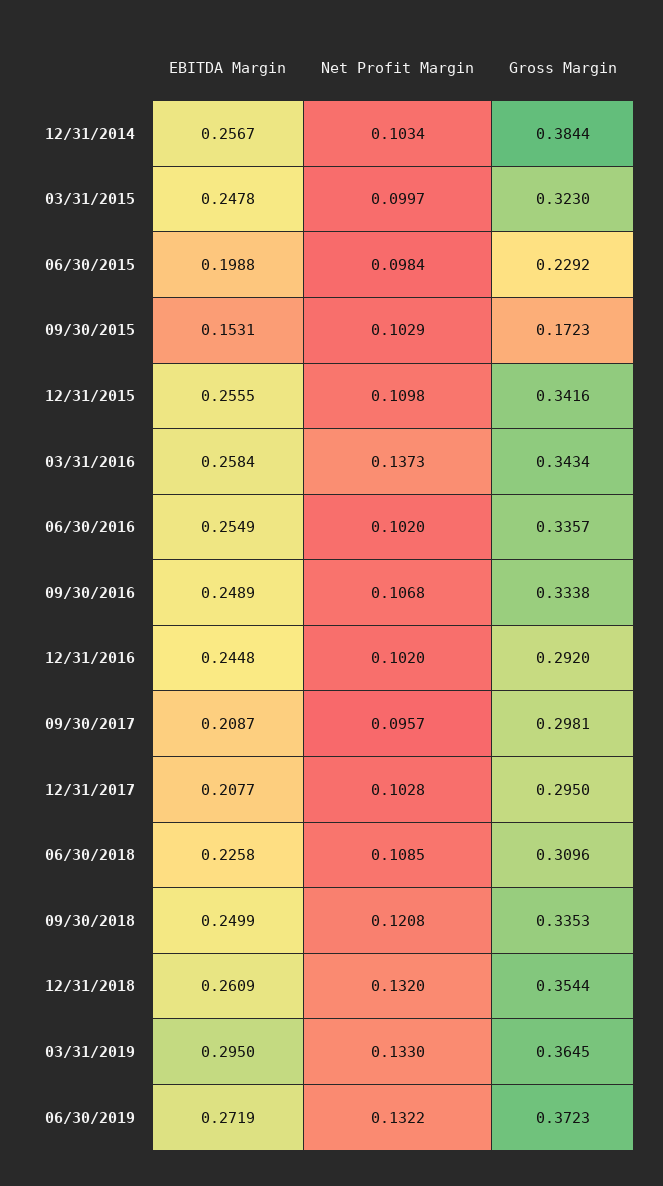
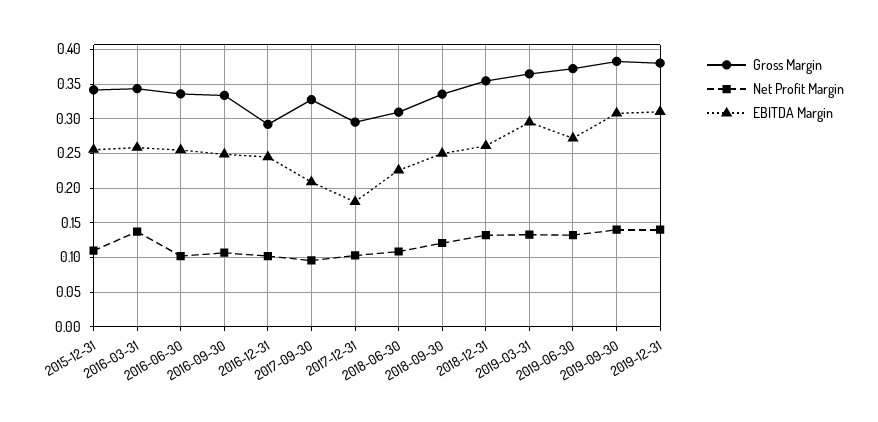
EBITDA Margin, 12/31/2014: 0.2567 -> none
Net Profit Margin, 12/31/2014: 0.1034 -> none
Gross Margin, 12/31/2014: 0.3844 -> none
EBITDA Margin, 03/31/2015: 0.2478 -> none
Net Profit Margin, 03/31/2015: 0.0997 -> none
Gross Margin, 03/31/2015: 0.323 -> none
EBITDA Margin, 06/30/2015: 0.1988 -> none
Net Profit Margin, 06/30/2015: 0.0984 -> none
Gross Margin, 06/30/2015: 0.2292 -> none
EBITDA Margin, 09/30/2015: 0.1531 -> none
Net Profit Margin, 09/30/2015: 0.1029 -> none
Gross Margin, 09/30/2015: 0.1723 -> none
Gross Margin, 09/30/2017: 0.2981 -> 0.33
EBITDA Margin, 12/31/2017: 0.2077 -> 0.18
Gross Margin, 2019-09-30: none -> 0.38
Net Profit Margin, 2019-09-30: none -> 0.14
EBITDA Margin, 2019-09-30: none -> 0.31
Gross Margin, 2019-12-31: none -> 0.38
Net Profit Margin, 2019-12-31: none -> 0.14
EBITDA Margin, 2019-12-31: none -> 0.31

